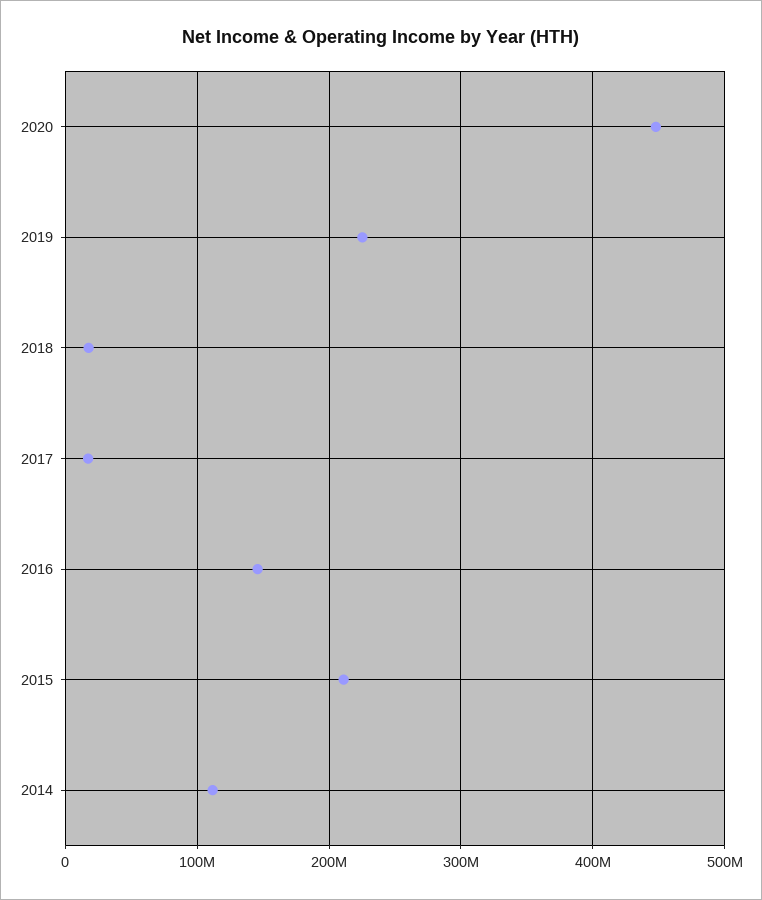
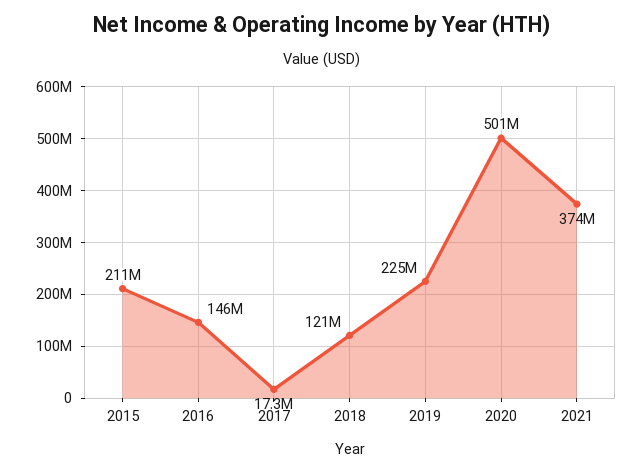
2020: 450000000 -> 501000000
2018: 20000000 -> 121000000
2014: 110000000 -> none
2021: none -> 374000000

